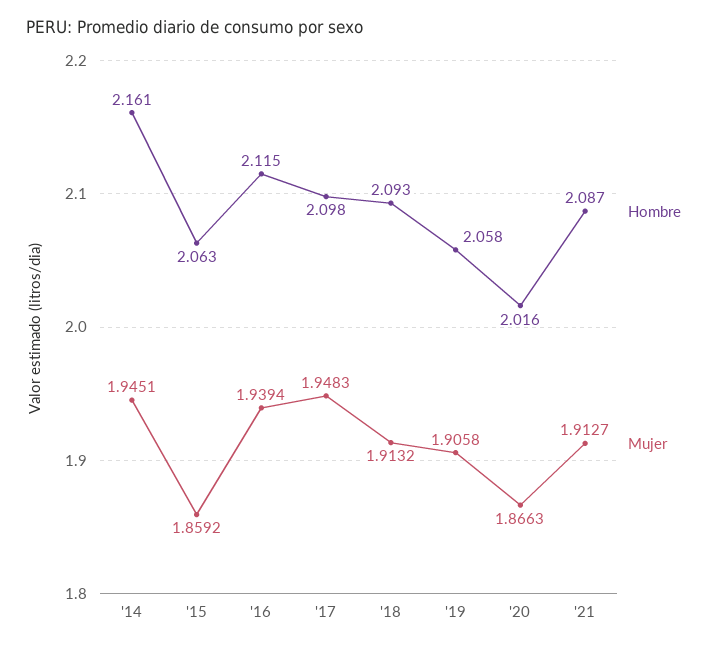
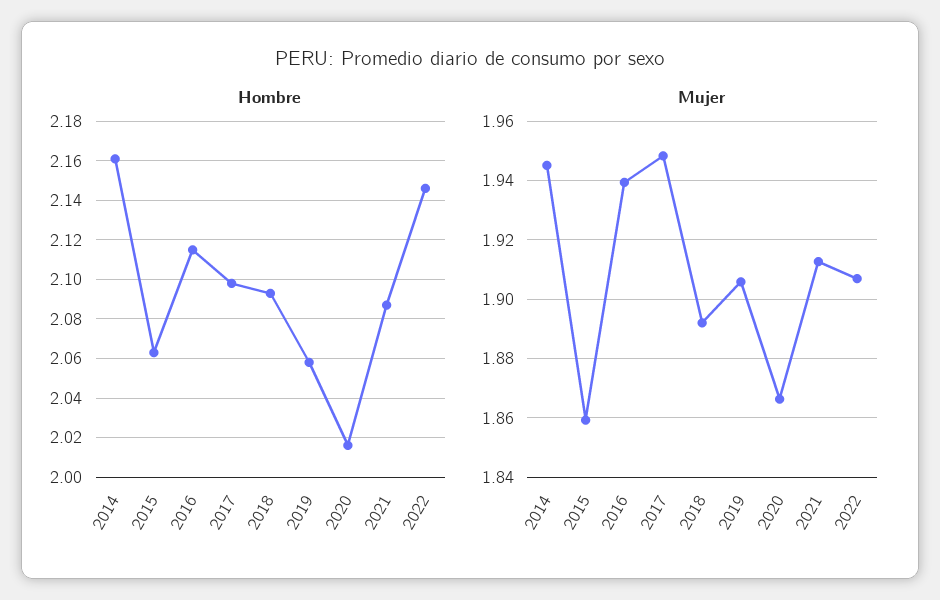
Mujer, '18: 1.9132 -> 1.8925
Hombre, 2022: none -> 2.145
Mujer, 2022: none -> 1.9075

